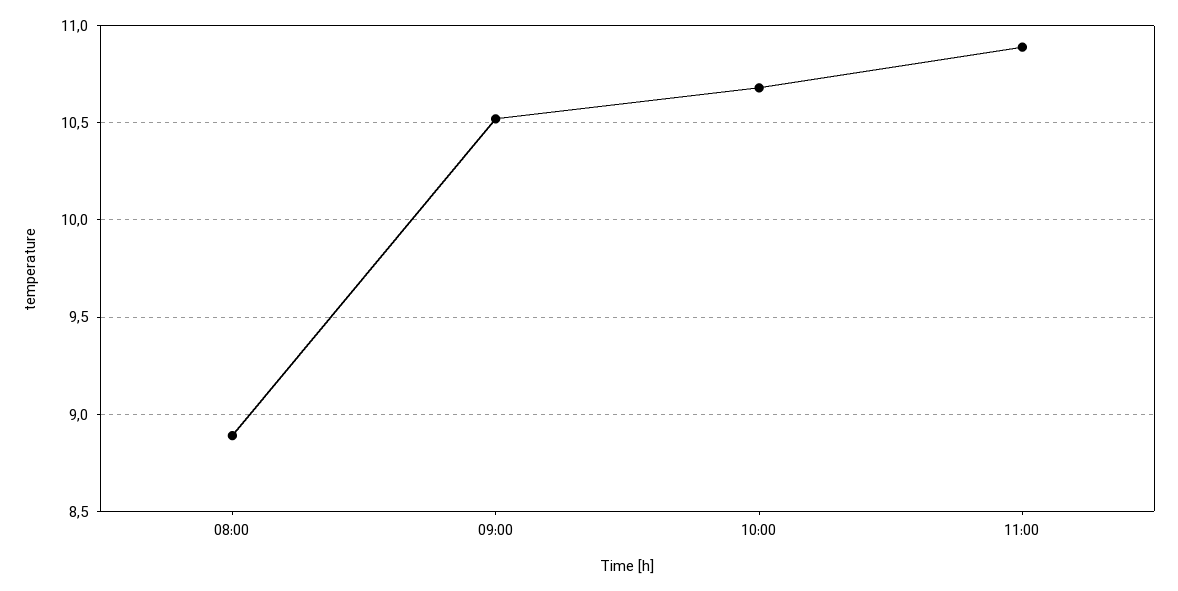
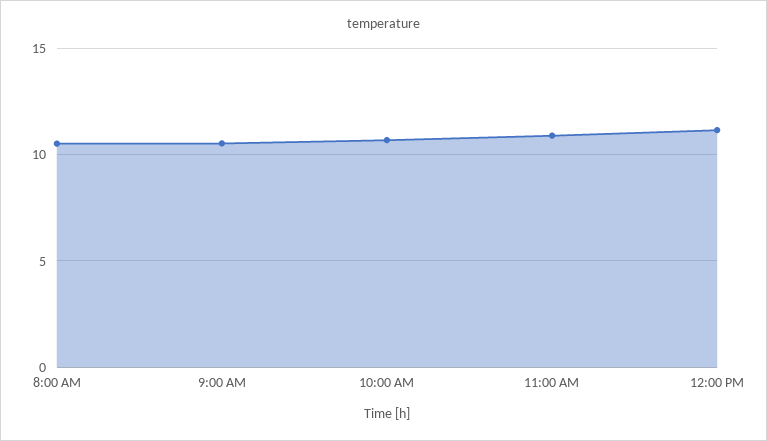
08:00: 8.9 -> 10.5
12:00 PM: none -> 11

